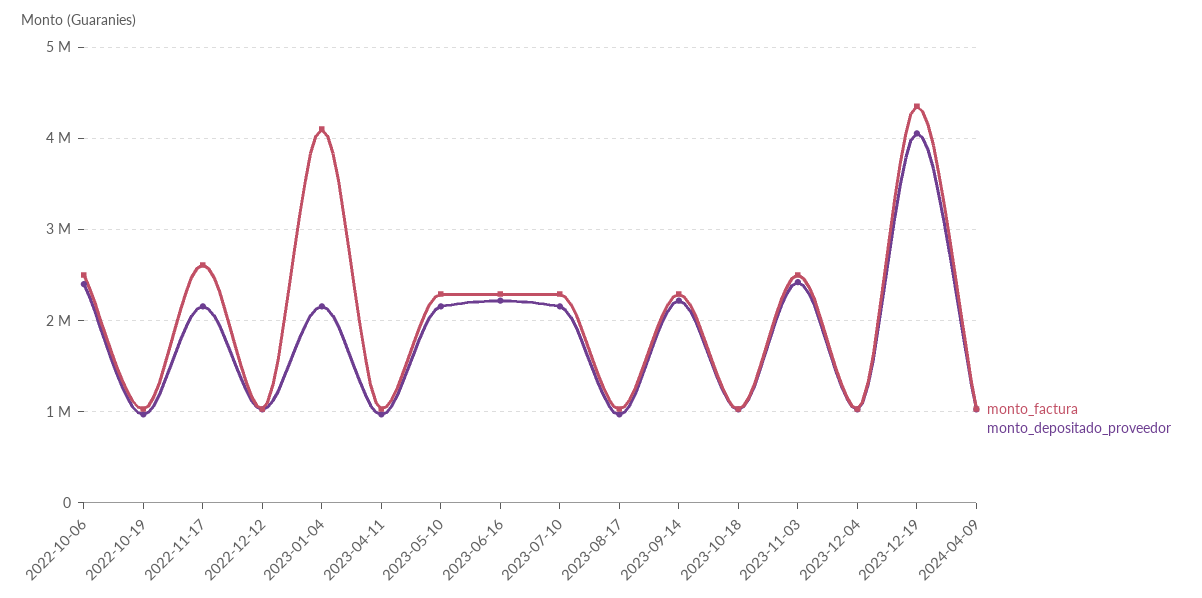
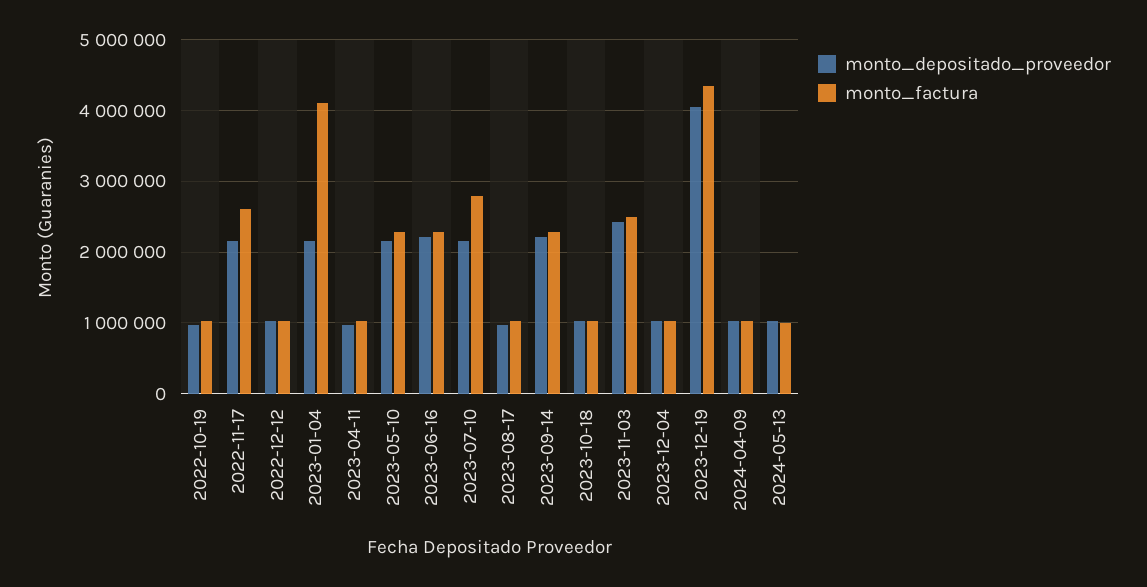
monto_factura, 2022-10-06: 2500000 -> none
monto_depositado_proveedor, 2022-10-06: 2400000 -> none
monto_factura, 2023-07-10: 2300000 -> 2800000
monto_depositado_proveedor, 2024-05-13: none -> 1000000
monto_factura, 2024-05-13: none -> 1000000

